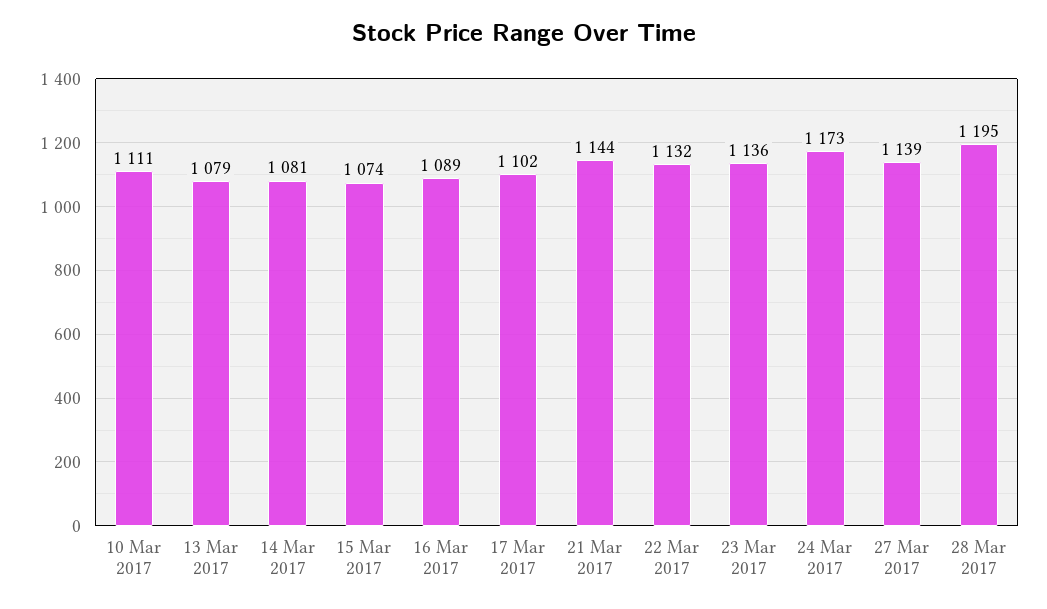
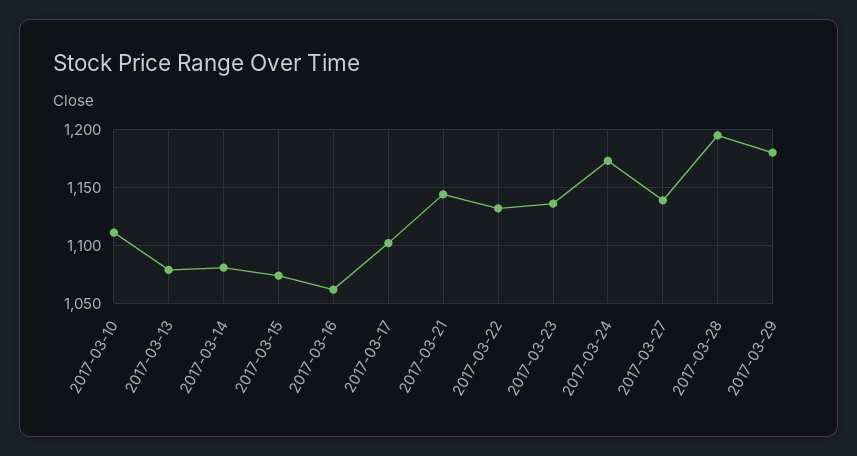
16 Mar 2017: 1089 -> 1060
2017-03-29: none -> 1180

